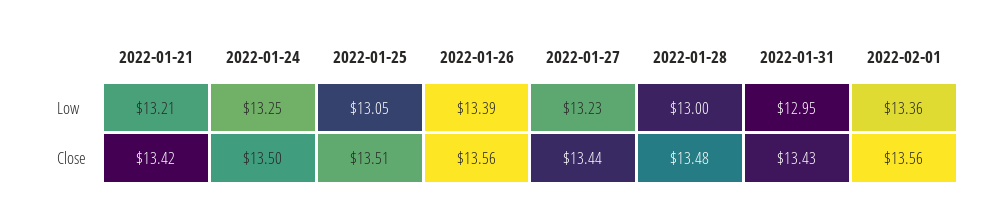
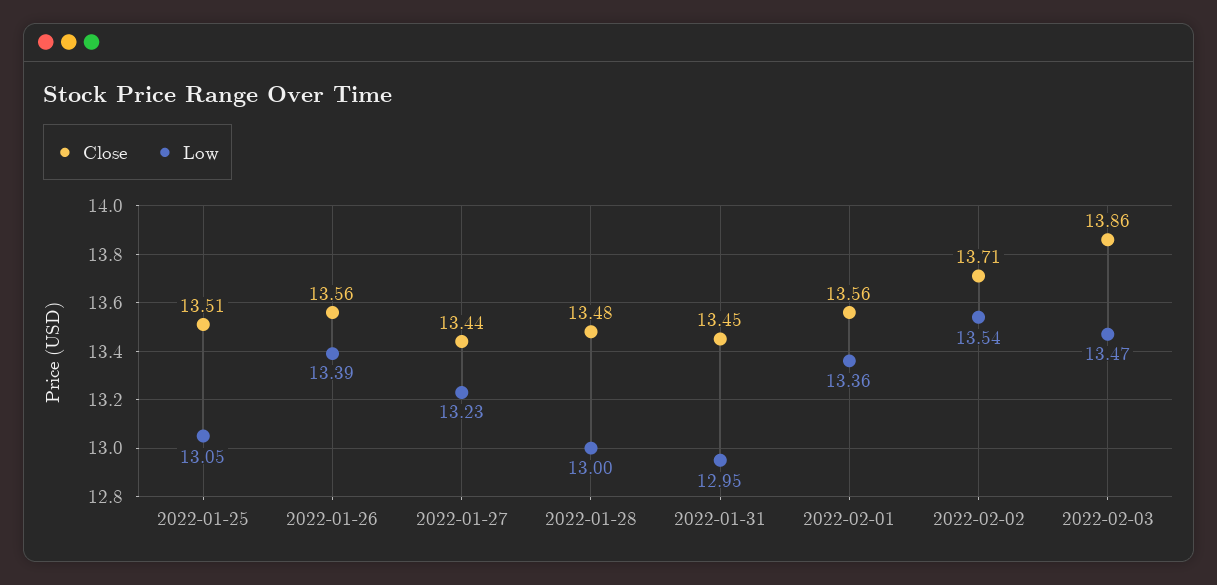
Low, 2022-01-21: 13.21 -> none
Low, 2022-01-24: 13.25 -> none
Close, 2022-01-21: 13.42 -> none
Close, 2022-01-24: 13.5 -> none
Close, 2022-01-31: 13.43 -> 13.45
Close, 2022-02-02: none -> 13.71
Low, 2022-02-02: none -> 13.54
Close, 2022-02-03: none -> 13.86
Low, 2022-02-03: none -> 13.47

